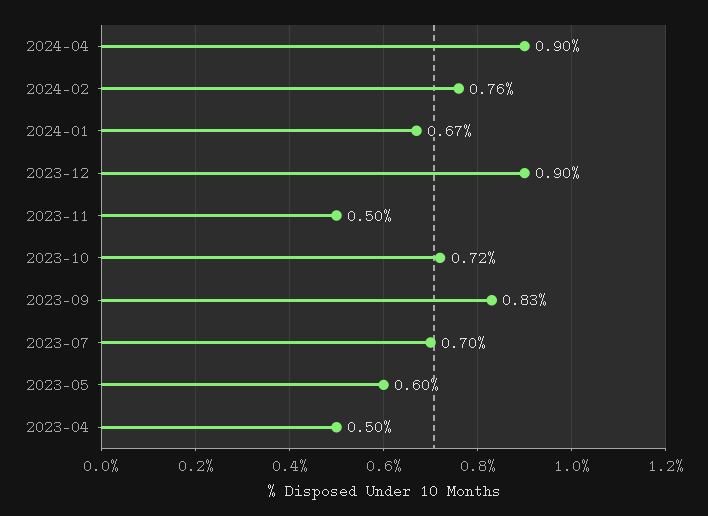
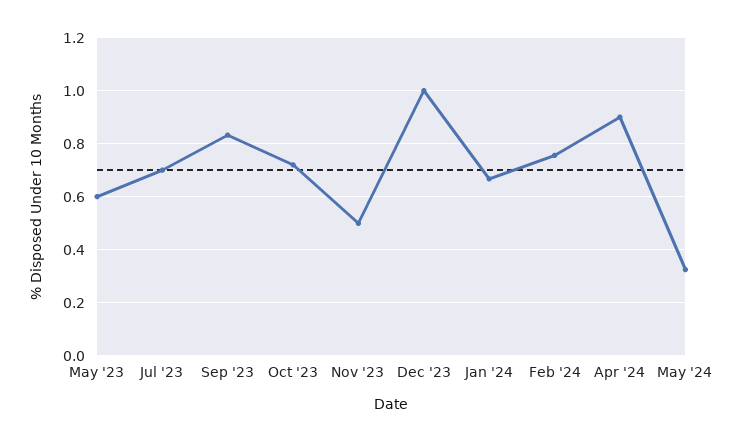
2023-12: 0.9 -> 1
2023-04: 0.5 -> none
May '24: none -> 0.325

